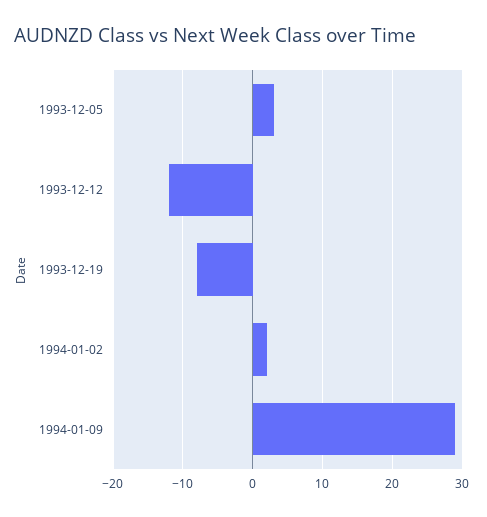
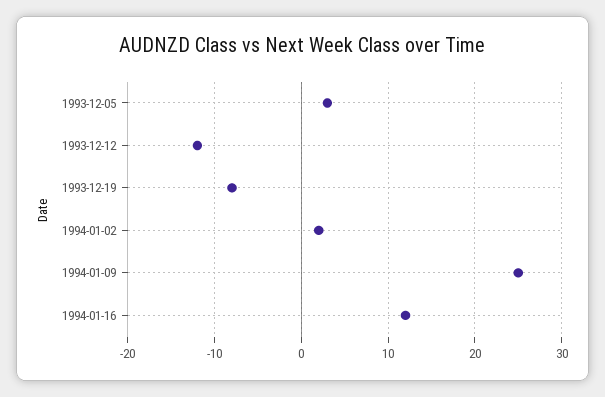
1994-01-09: 29 -> 25
1994-01-16: none -> 12

